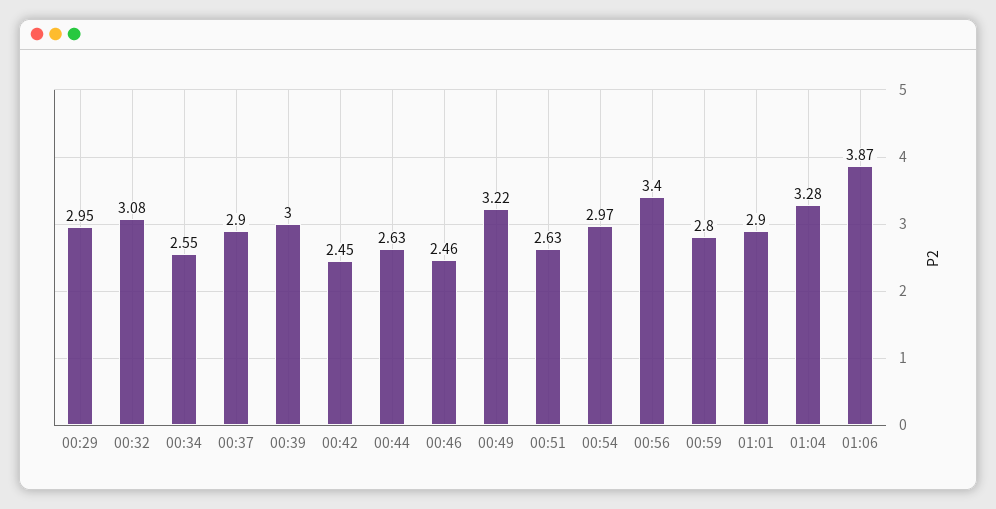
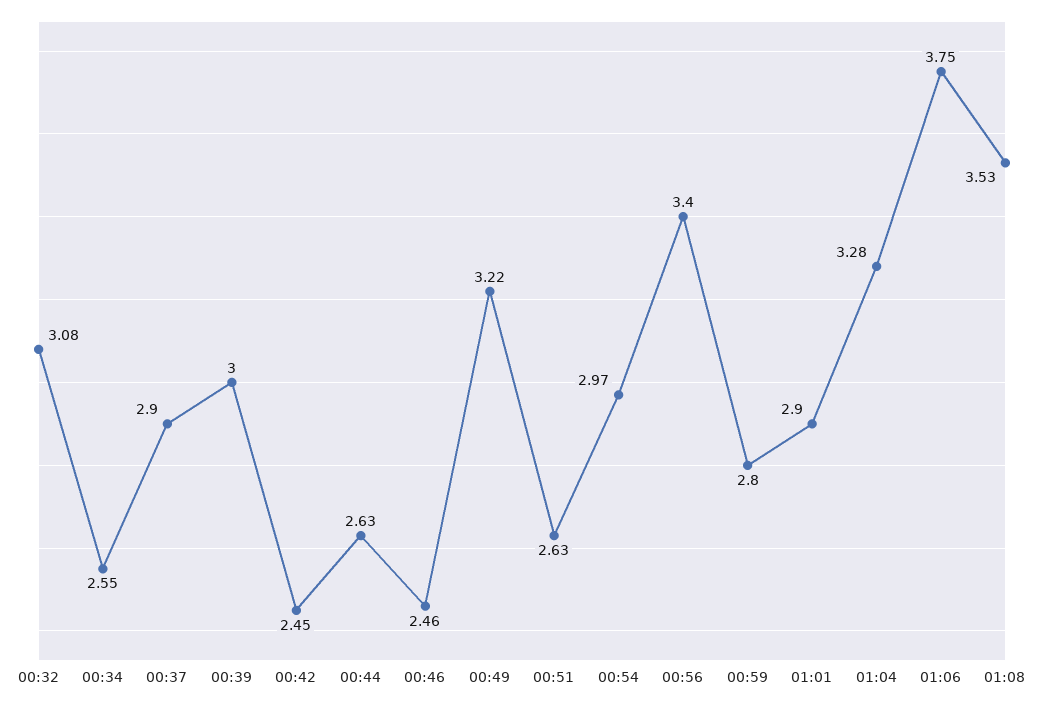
00:29: 2.95 -> none
01:06: 3.87 -> 3.75
01:08: none -> 3.53

